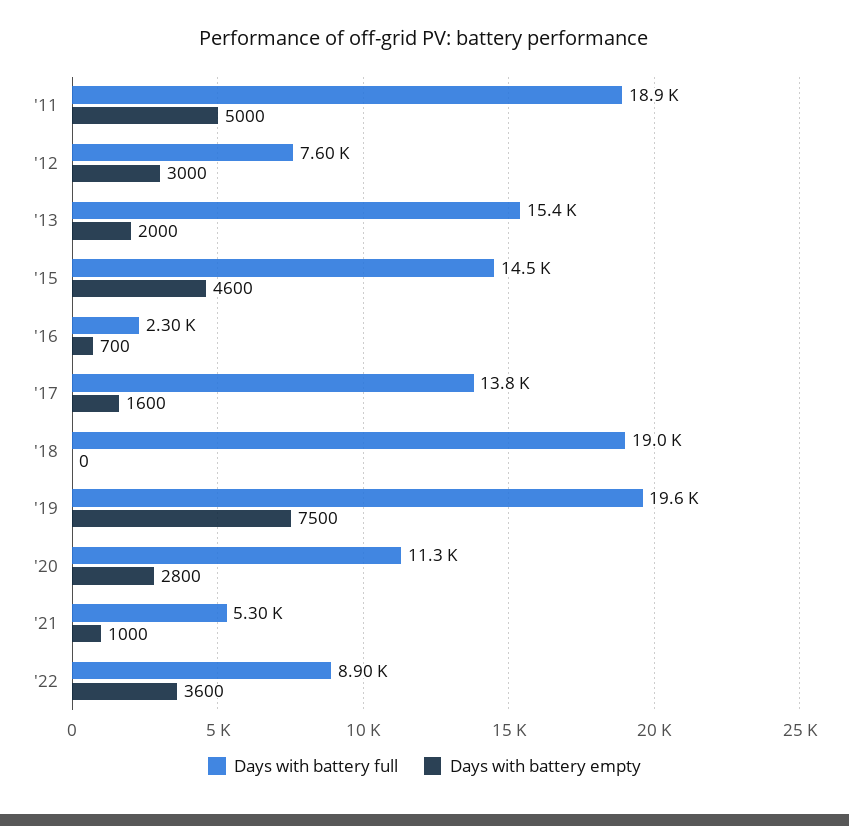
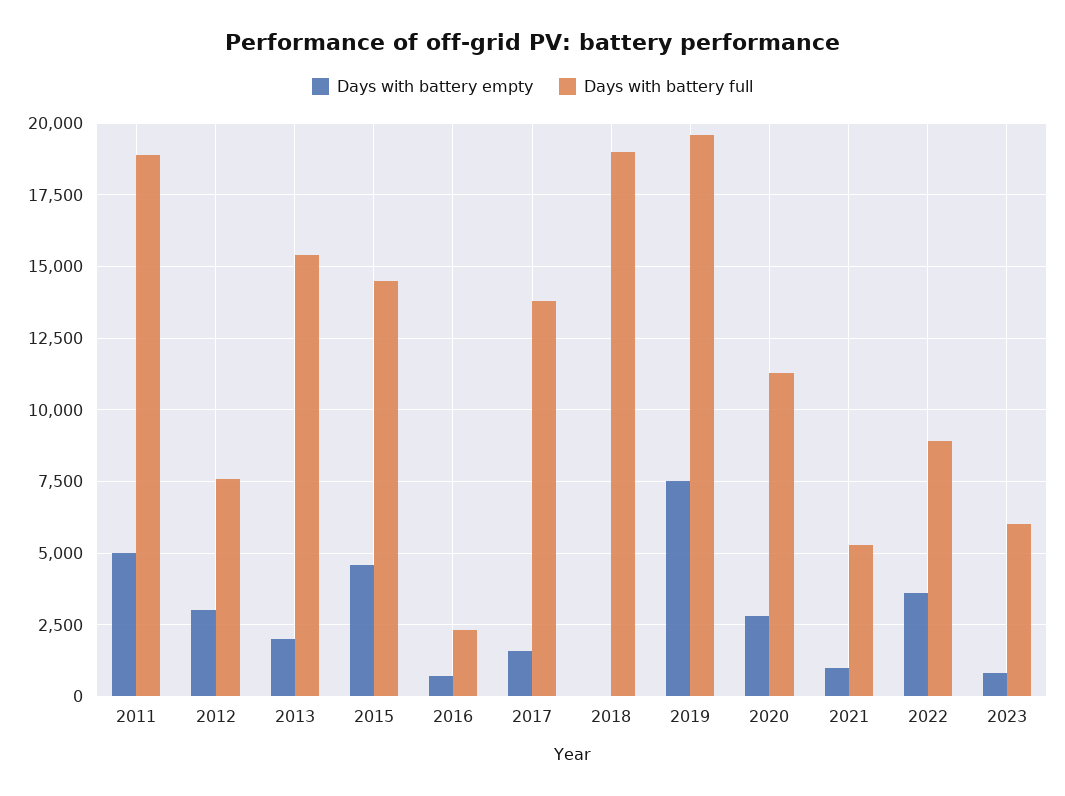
Days with battery empty, 2023: none -> 750
Days with battery full, 2023: none -> 6000

